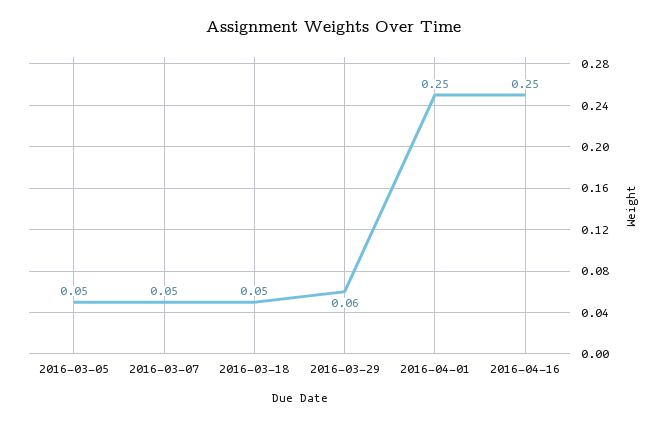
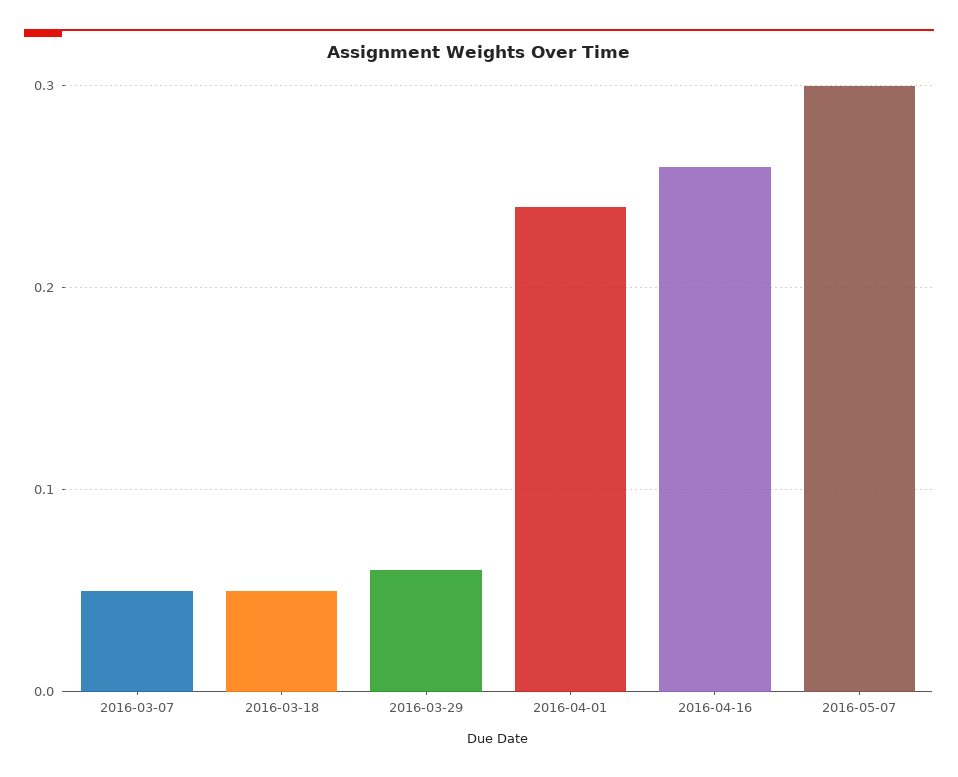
2016-03-05: 0.05 -> none
2016-04-01: 0.25 -> 0.24
2016-04-16: 0.25 -> 0.26
2016-05-07: none -> 0.3

